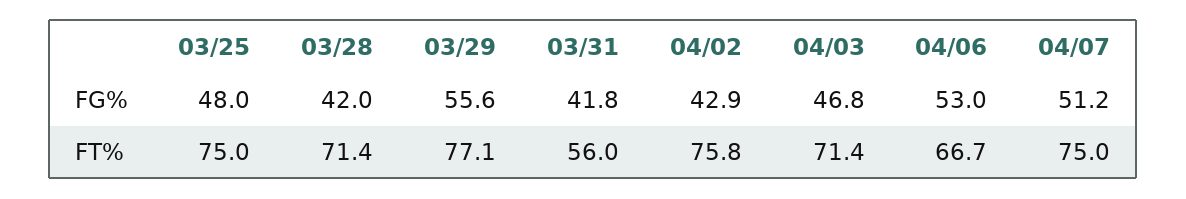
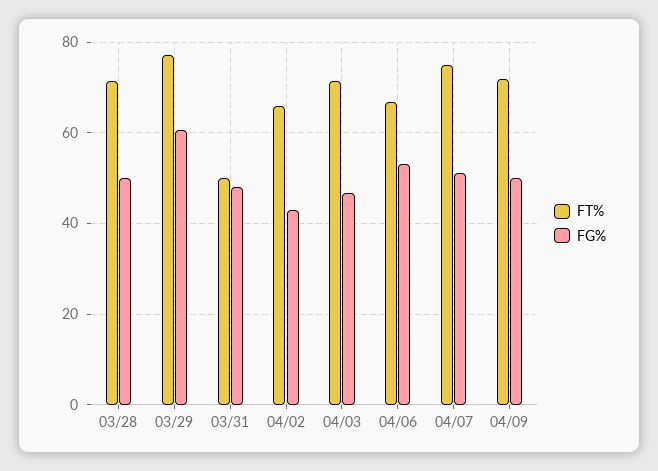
FG%, 03/25: 48 -> none
FG%, 03/28: 42 -> 50
FG%, 03/29: 55.6 -> 60
FG%, 03/31: 41.8 -> 48
FT%, 03/25: 75 -> none
FT%, 03/31: 56 -> 50
FT%, 04/02: 75.8 -> 66
FT%, 04/09: none -> 72
FG%, 04/09: none -> 50

